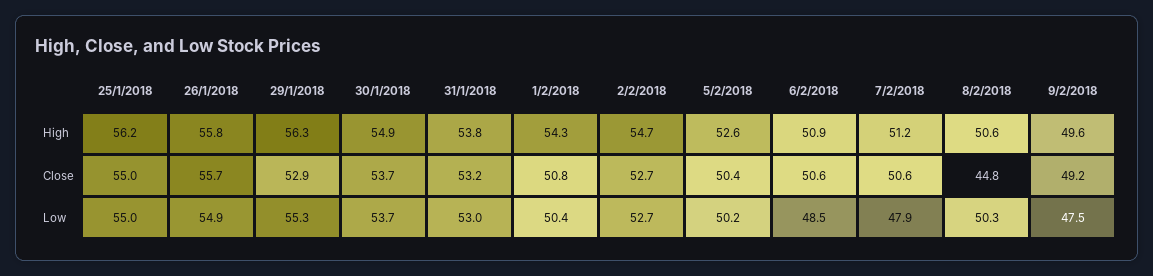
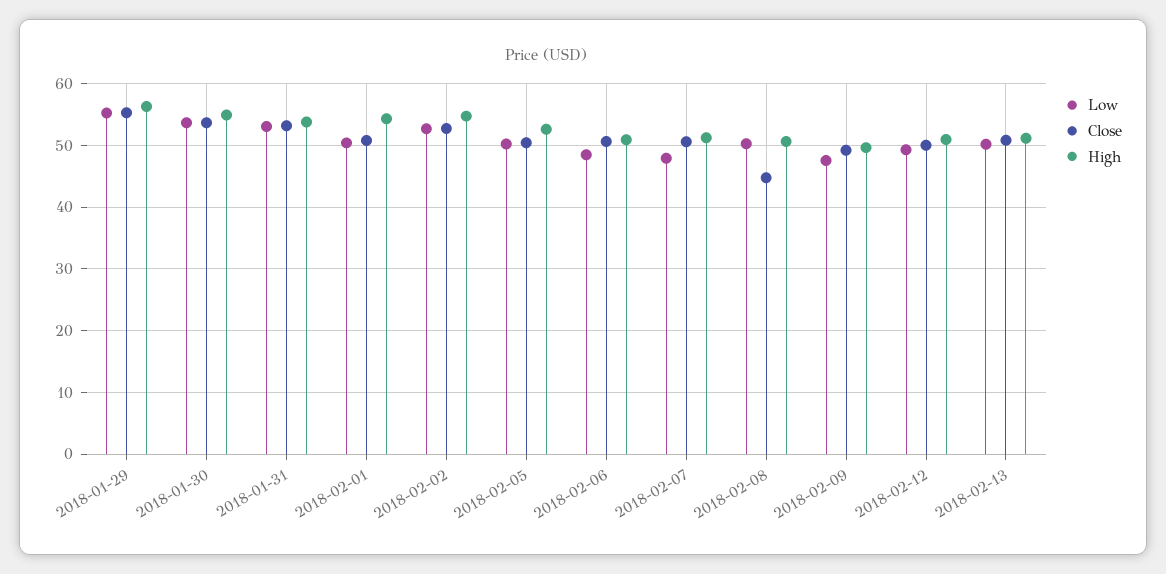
High, 25/1/2018: 56.2 -> none
High, 26/1/2018: 55.8 -> none
Close, 25/1/2018: 55 -> none
Close, 26/1/2018: 55.7 -> none
Close, 29/1/2018: 52.9 -> 55
Low, 25/1/2018: 55 -> none
Low, 26/1/2018: 54.9 -> none
Low, 2018-02-12: none -> 49
Close, 2018-02-12: none -> 50
High, 2018-02-12: none -> 51
Low, 2018-02-13: none -> 50
Close, 2018-02-13: none -> 51
High, 2018-02-13: none -> 51

